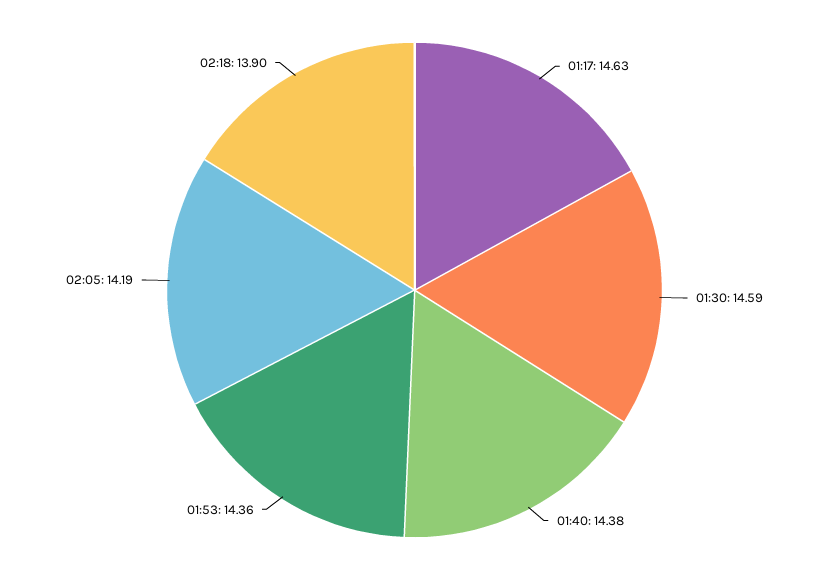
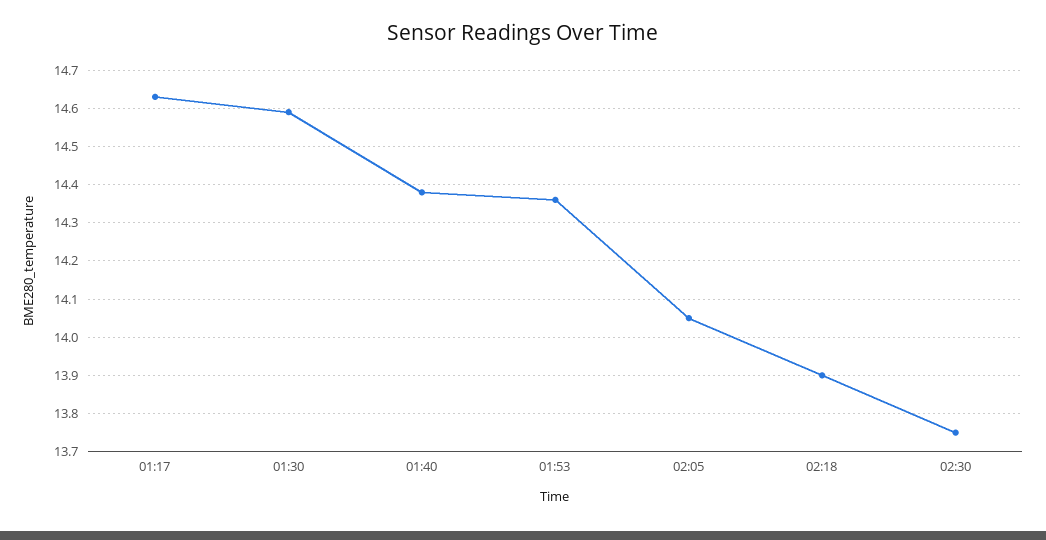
02:05: 14.19 -> 14.05
02:30: none -> 13.75

